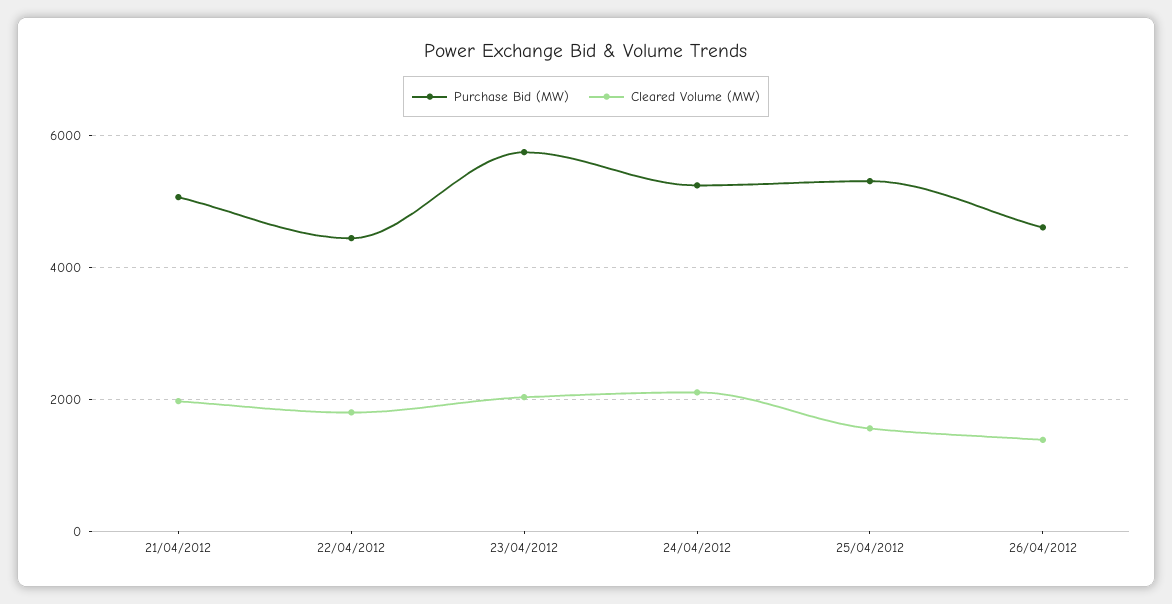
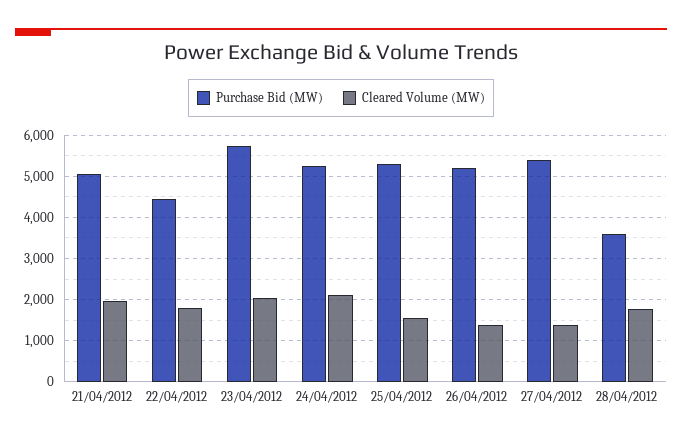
Purchase Bid (MW), 26/04/2012: 4600 -> 5200
Purchase Bid (MW), 27/04/2012: none -> 5400
Cleared Volume (MW), 27/04/2012: none -> 1400
Purchase Bid (MW), 28/04/2012: none -> 3600
Cleared Volume (MW), 28/04/2012: none -> 1800

